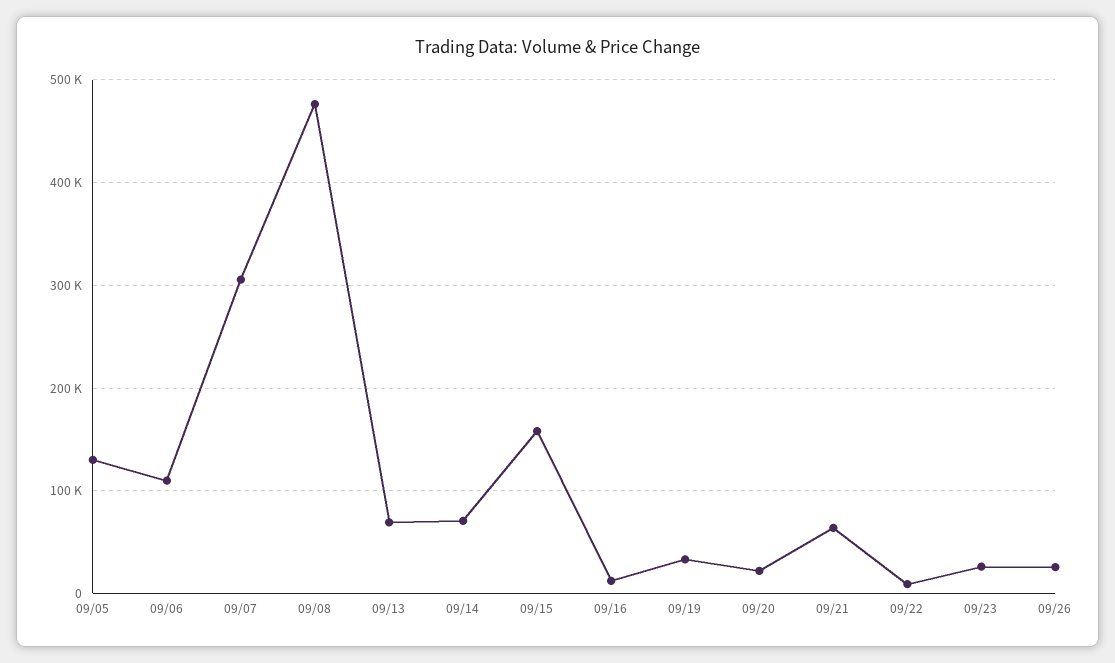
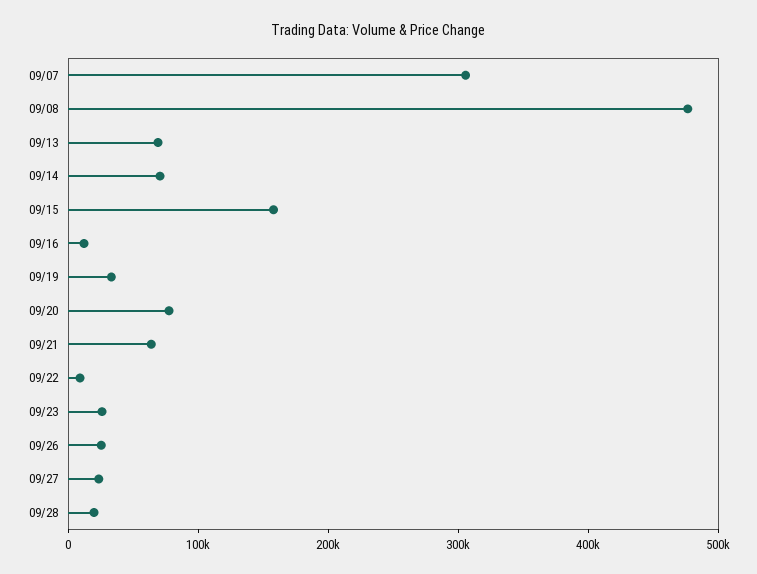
09/05: 130000 -> none
09/06: 110000 -> none
09/20: 20000 -> 80000
09/27: none -> 20000
09/28: none -> 20000

